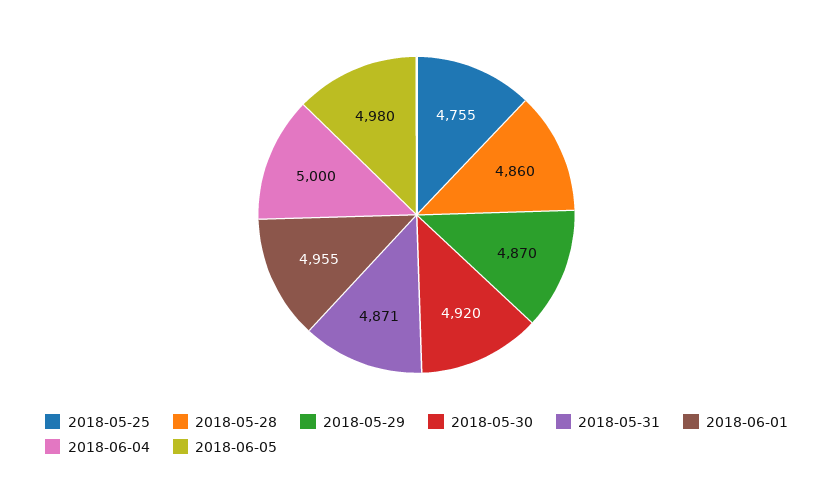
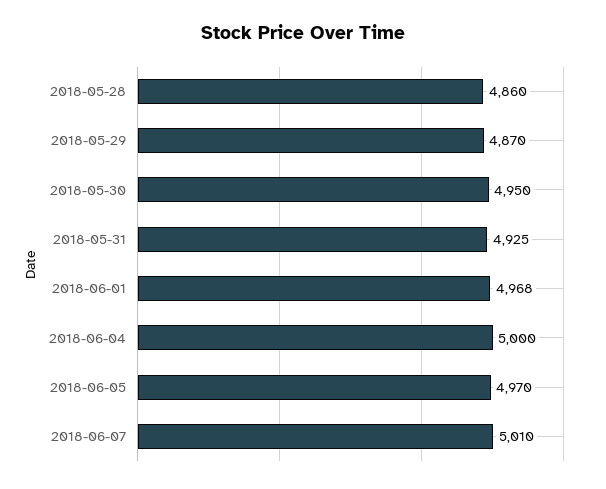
2018-05-25: 4755 -> none
2018-05-30: 4920 -> 4950
2018-05-31: 4871 -> 4925
2018-06-01: 4955 -> 4968
2018-06-05: 4980 -> 4970
2018-06-07: none -> 5010

